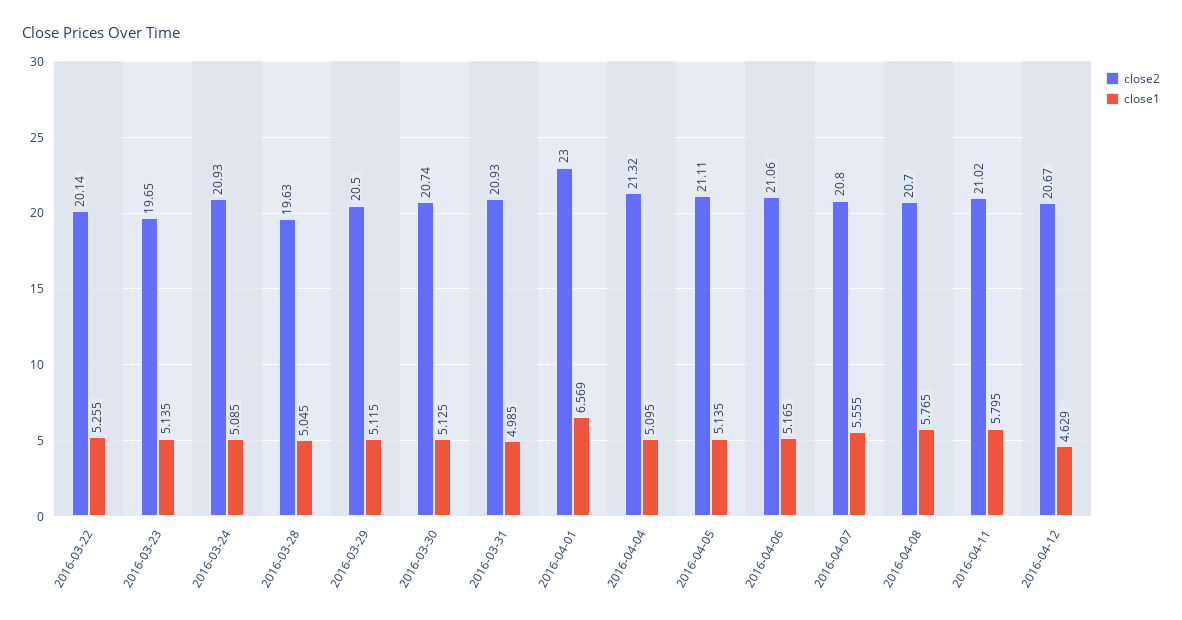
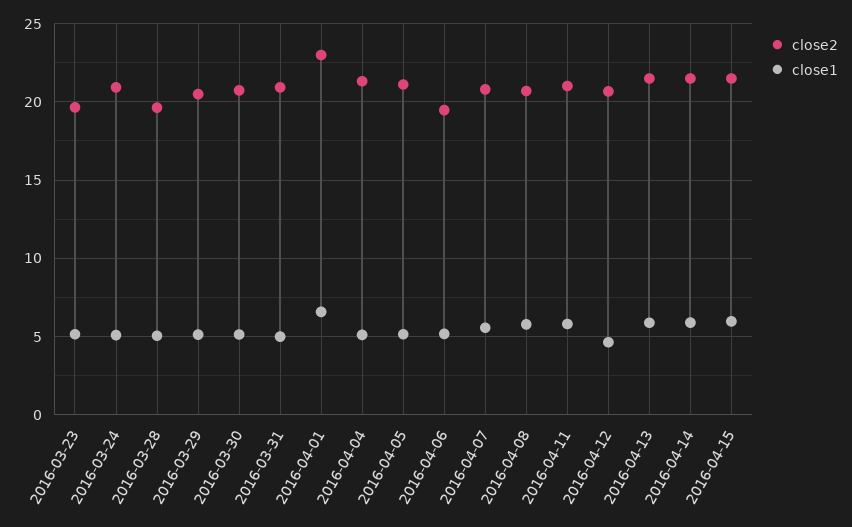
close2, 2016-03-22: 20.14 -> none
close1, 2016-03-22: 5.255 -> none
close2, 2016-04-06: 21.06 -> 19.5
close2, 2016-04-13: none -> 21.5
close1, 2016-04-13: none -> 6
close2, 2016-04-14: none -> 21.5
close1, 2016-04-14: none -> 6
close2, 2016-04-15: none -> 21.5
close1, 2016-04-15: none -> 6

